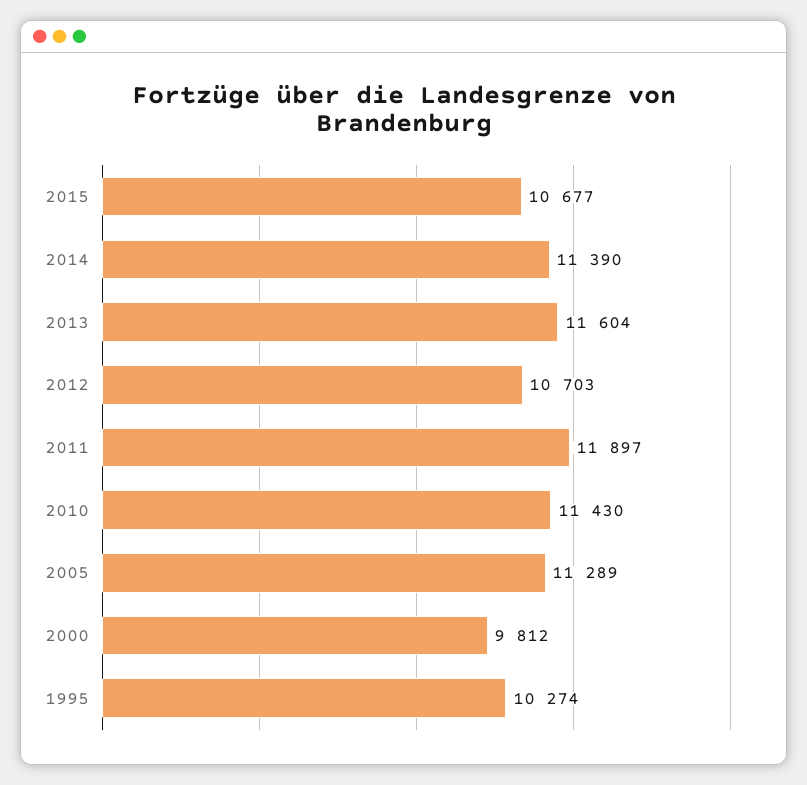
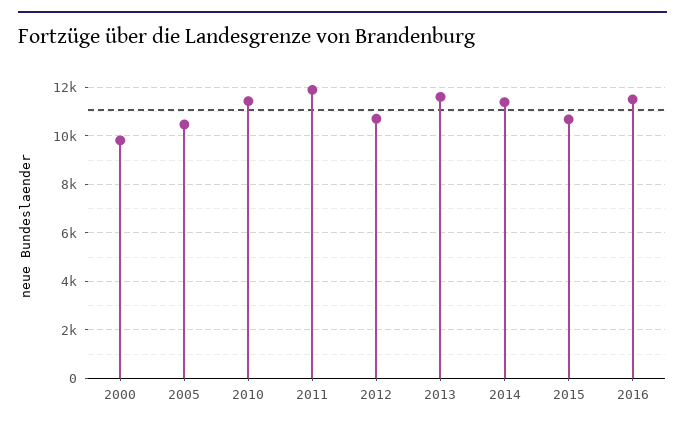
2005: 11289 -> 10500
1995: 10274 -> none
2016: none -> 11500

